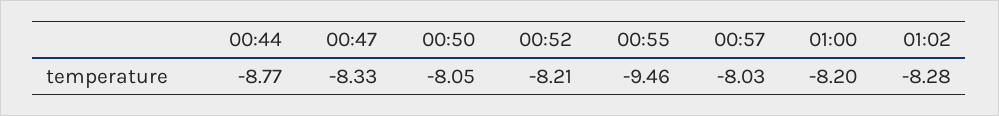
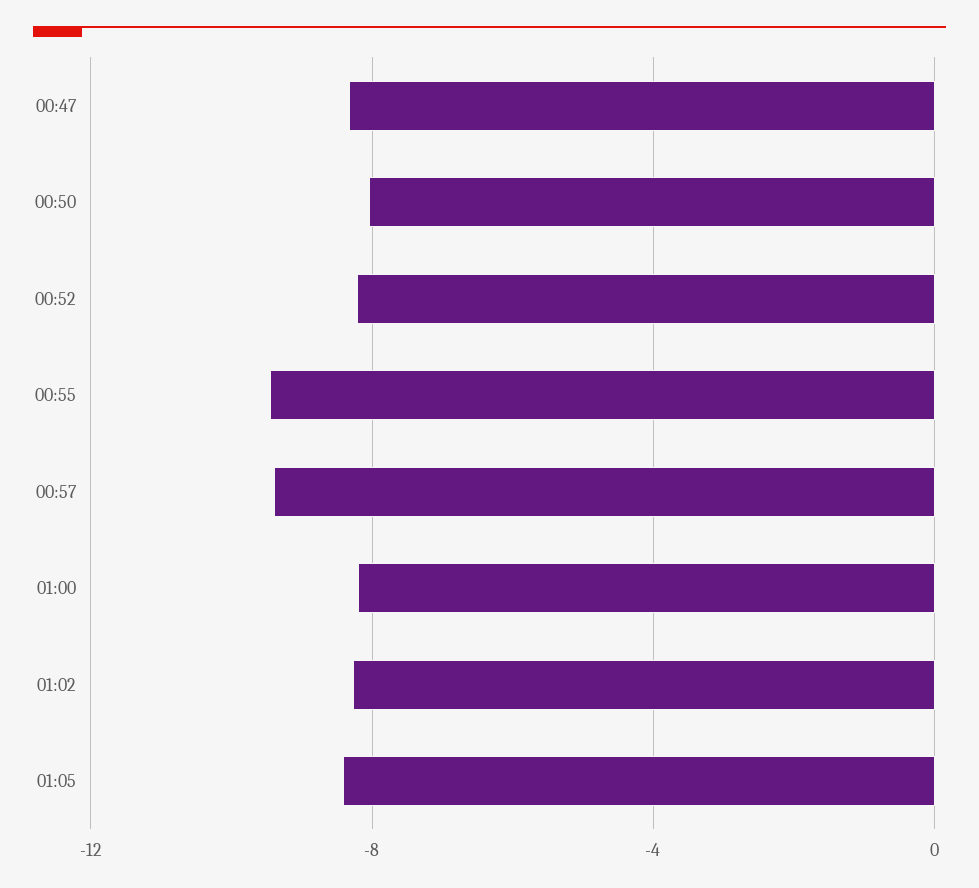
00:44: -8.77 -> none
00:57: -8.03 -> -9.5
01:05: none -> -8.5

